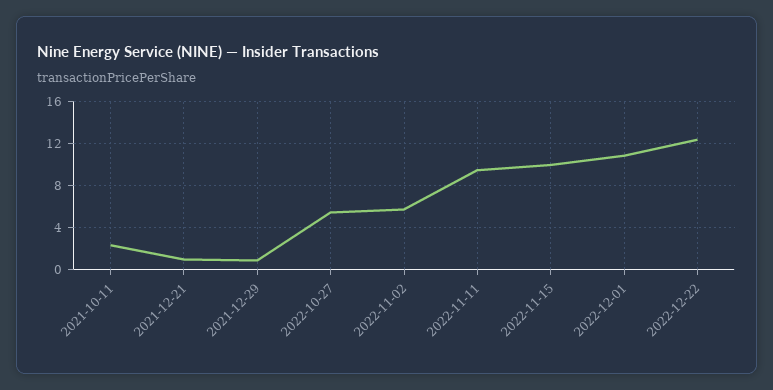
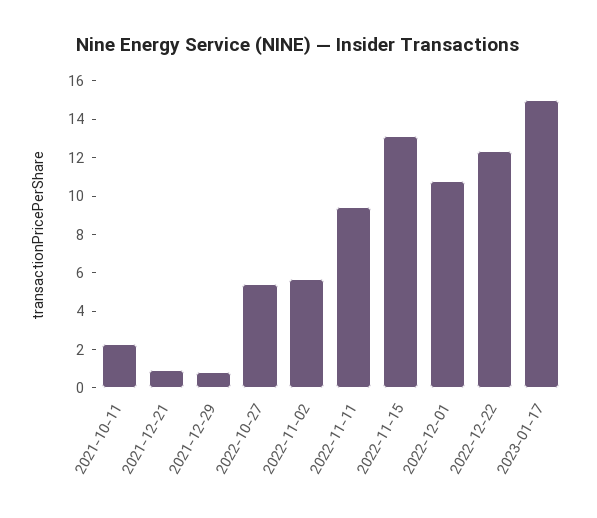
2022-11-15: 10 -> 13
2023-01-17: none -> 15

